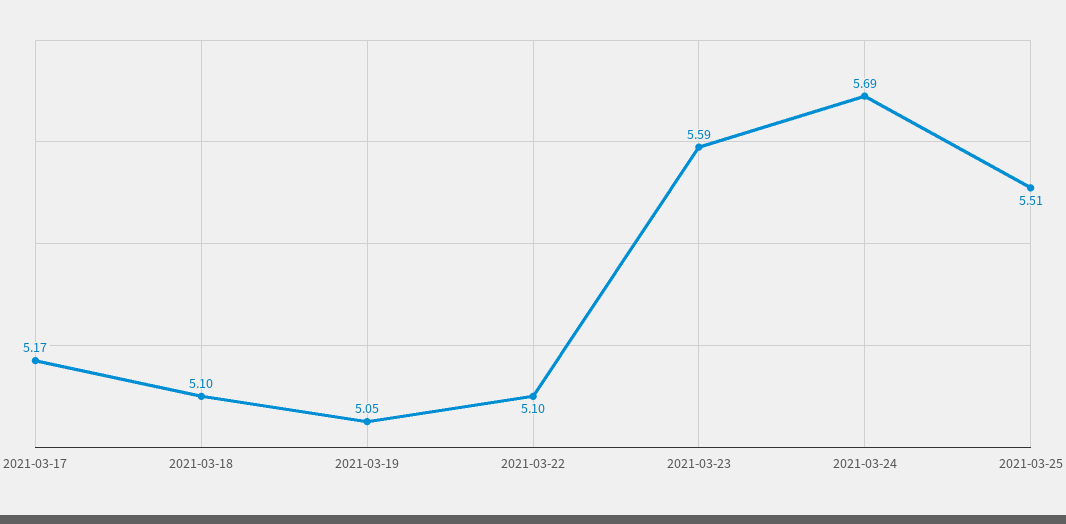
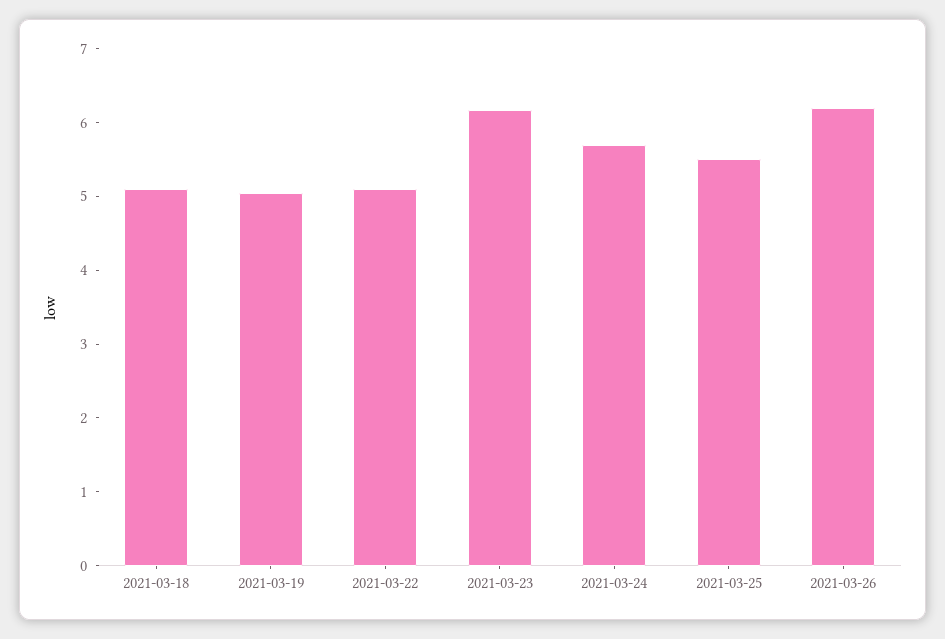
2021-03-17: 5.17 -> none
2021-03-23: 5.59 -> 6.2
2021-03-26: none -> 6.2

